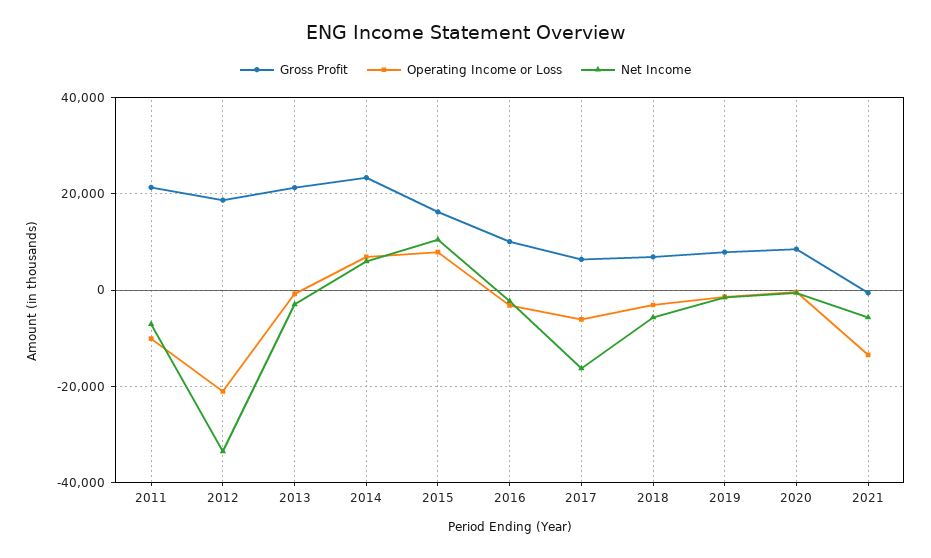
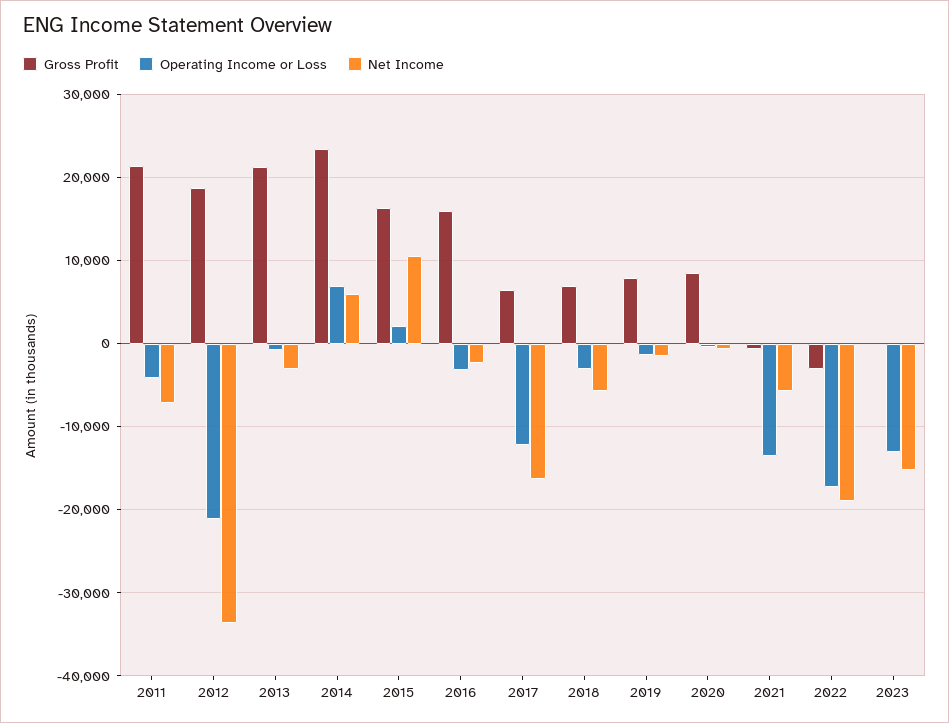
Operating Income or Loss, 2011: -10000 -> -4000
Operating Income or Loss, 2015: 8000 -> 2000
Gross Profit, 2016: 10000 -> 16000
Operating Income or Loss, 2017: -6000 -> -12000
Gross Profit, 2022: none -> -3000
Operating Income or Loss, 2022: none -> -17000
Net Income, 2022: none -> -19000
Gross Profit, 2023: none -> 0
Operating Income or Loss, 2023: none -> -13000
Net Income, 2023: none -> -15000

